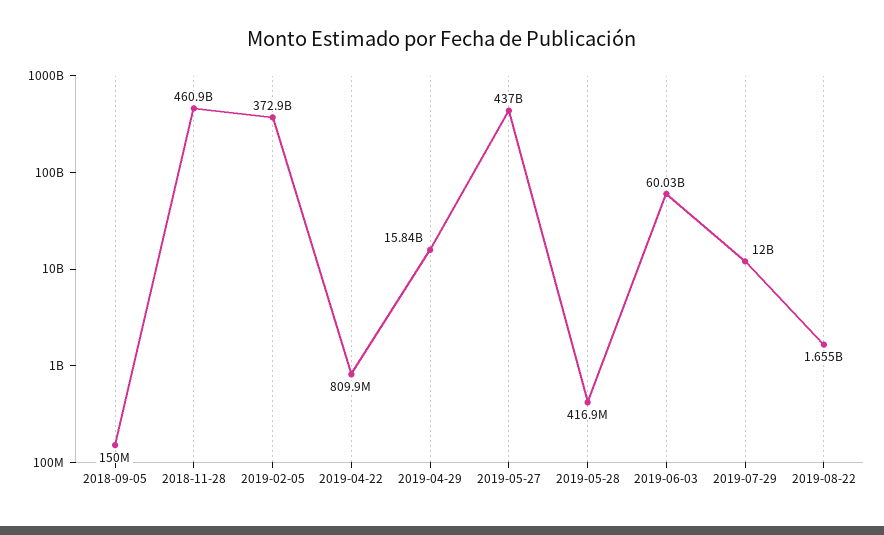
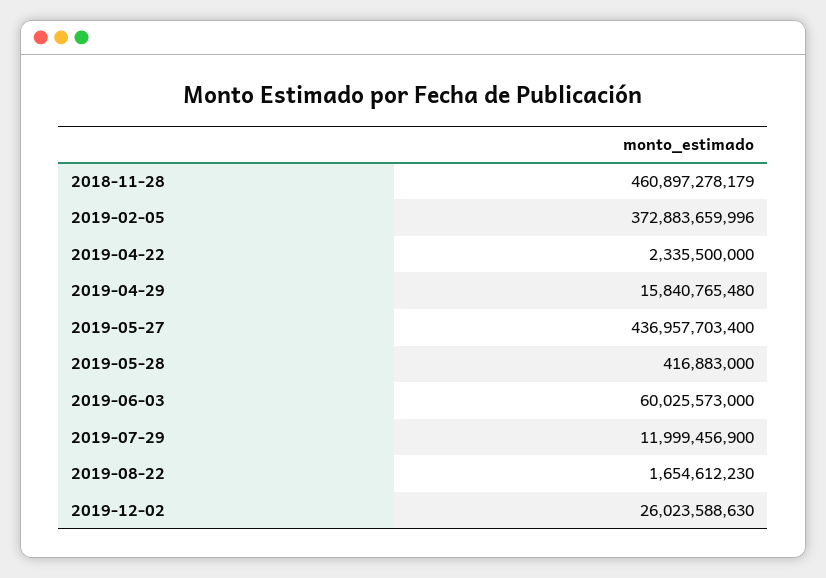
2018-09-05: 150000000 -> none
2019-04-22: 809900000 -> 2335500000
2019-12-02: none -> 26023588630

